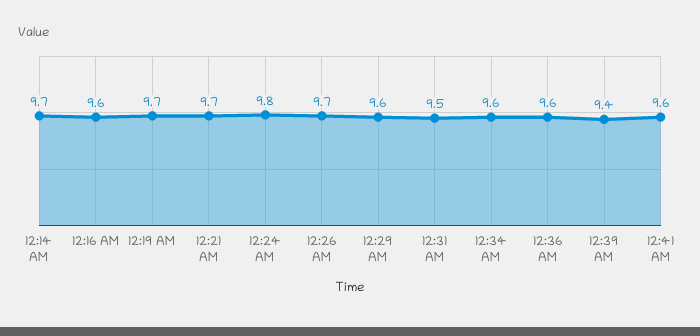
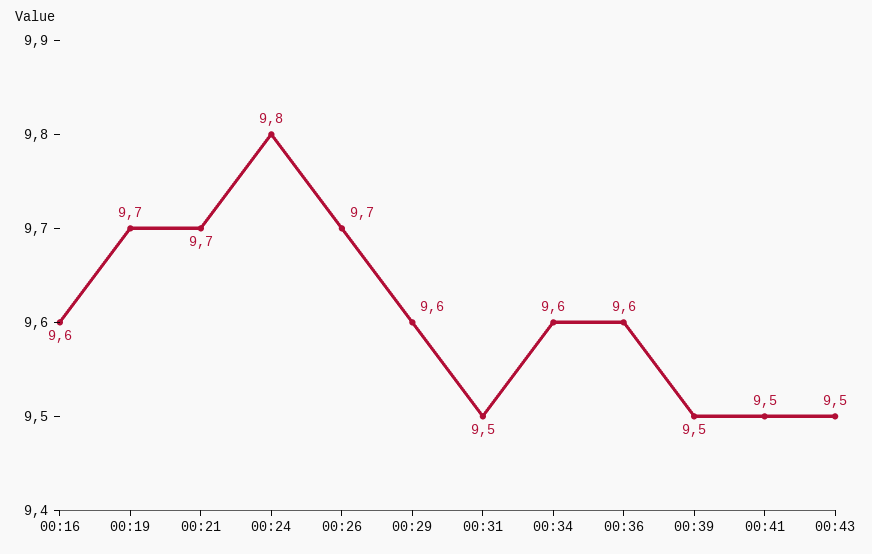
12:14 AM: 9.7 -> none
12:39 AM: 9.4 -> 9.5
12:41 AM: 9.6 -> 9.5
00:43: none -> 9.5

